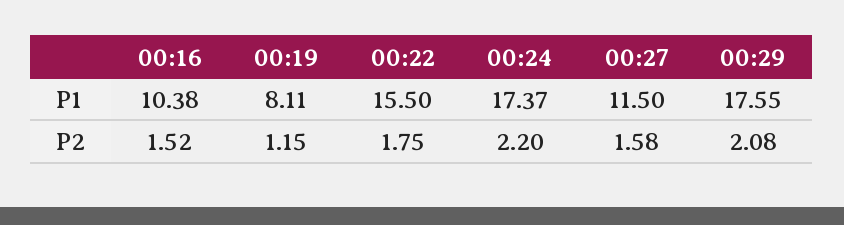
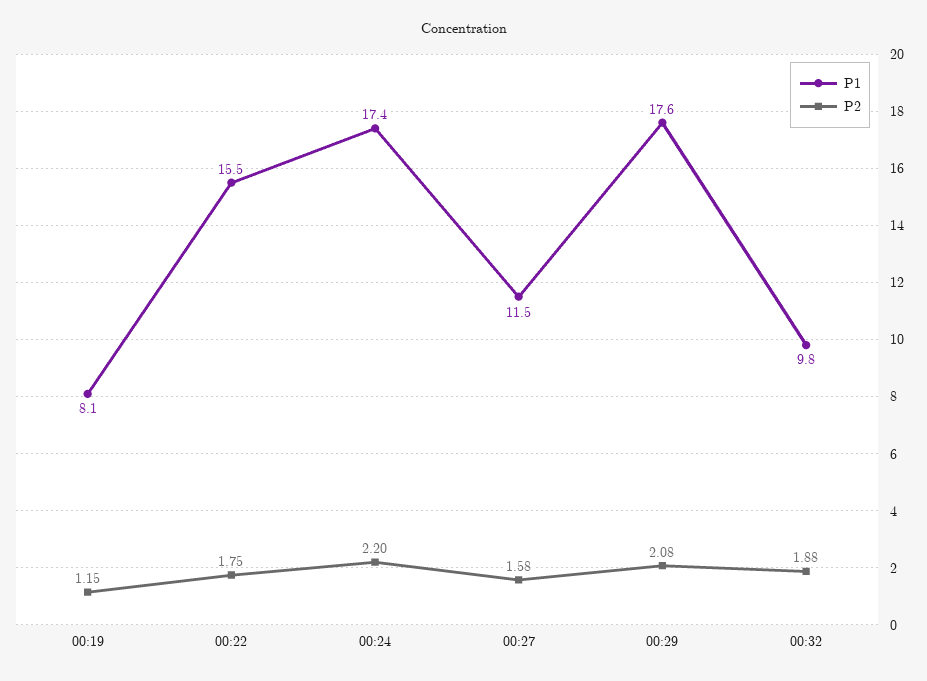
P1, 00:16: 10.38 -> none
P2, 00:16: 1.52 -> none
P1, 00:32: none -> 9.8
P2, 00:32: none -> 1.88

